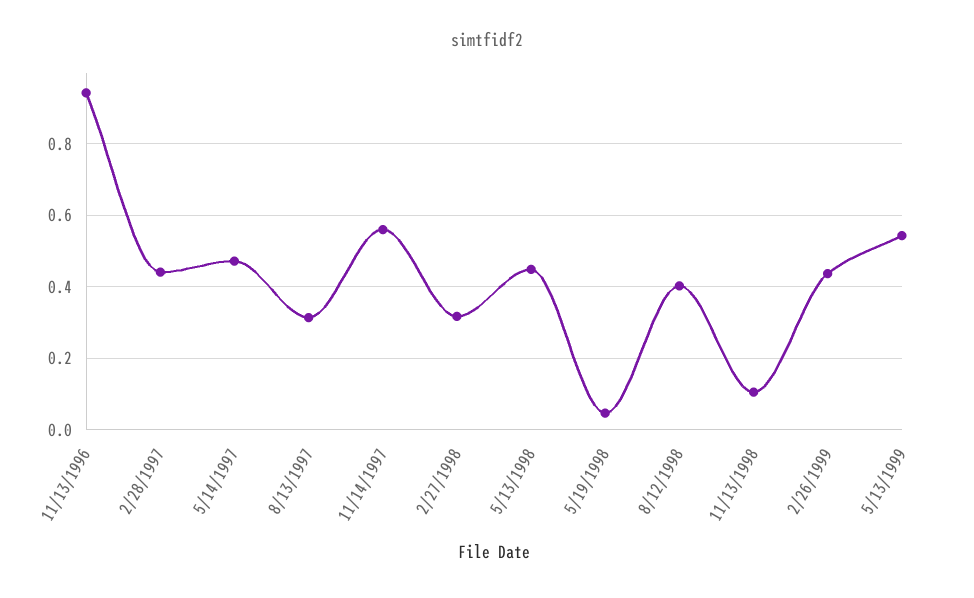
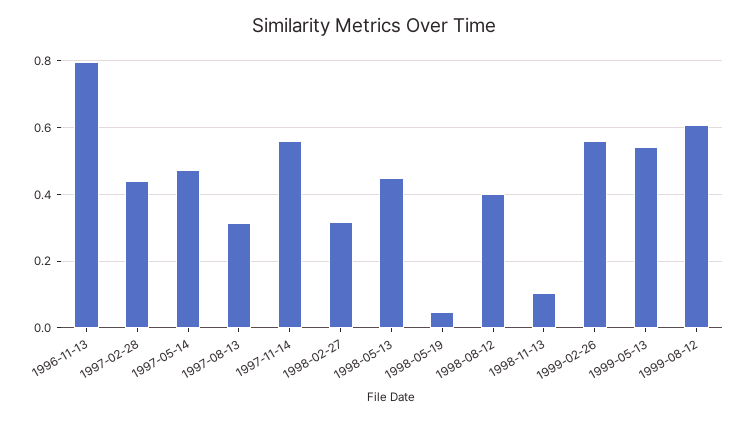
11/13/1996: 0.94 -> 0.8
2/26/1999: 0.44 -> 0.56
1999-08-12: none -> 0.6

